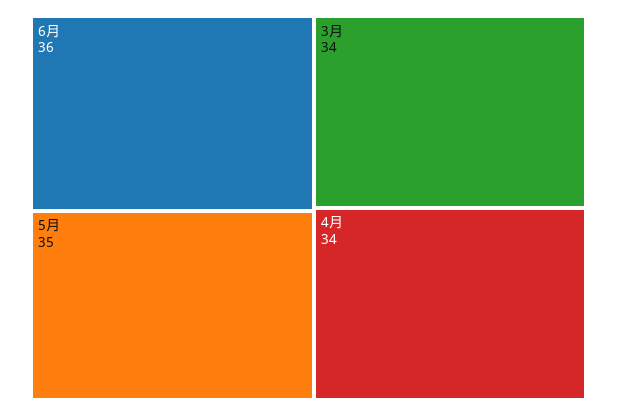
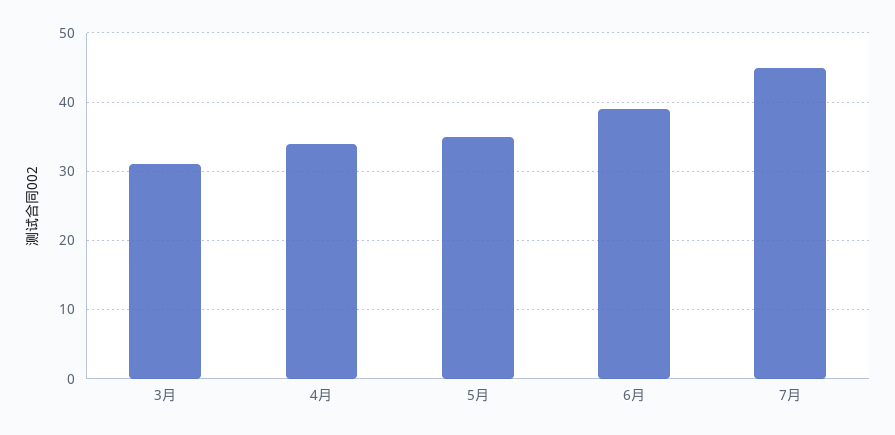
6月: 36 -> 39
3月: 34 -> 31
7月: none -> 45

